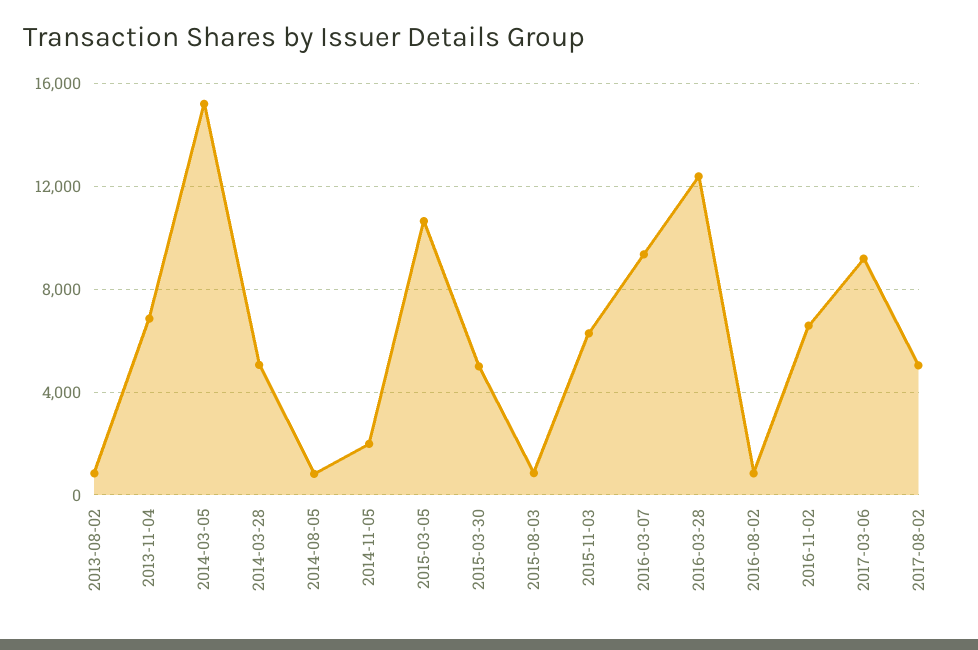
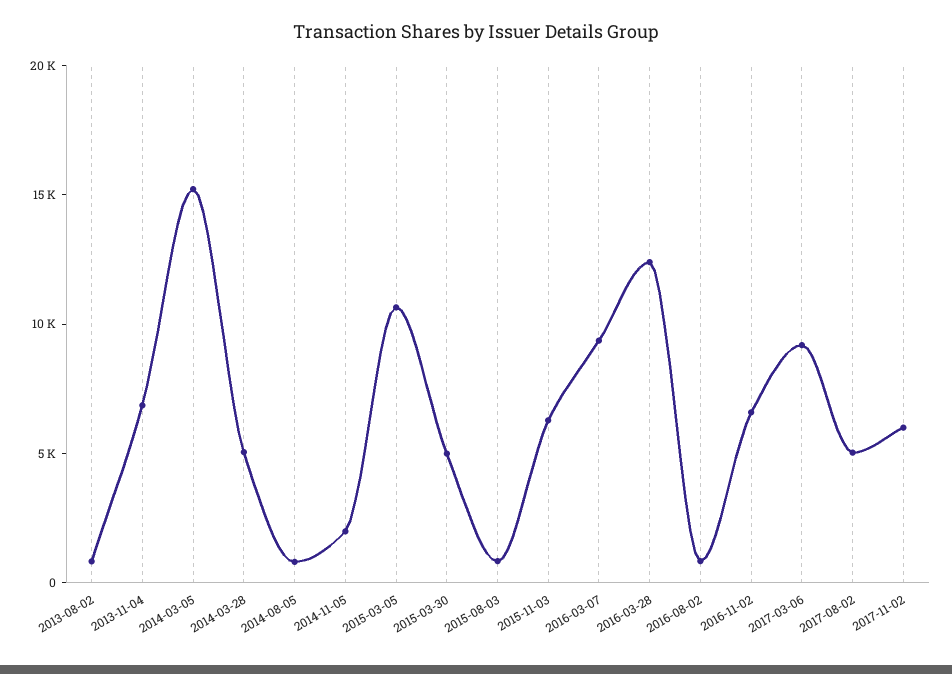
2017-11-02: none -> 6000

